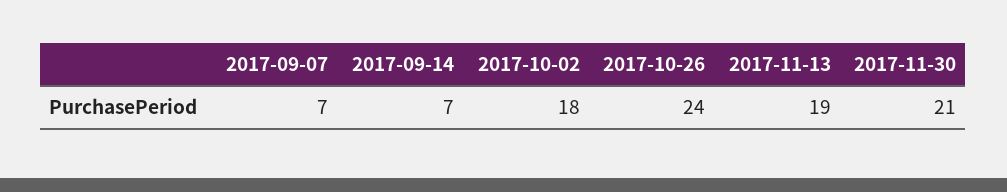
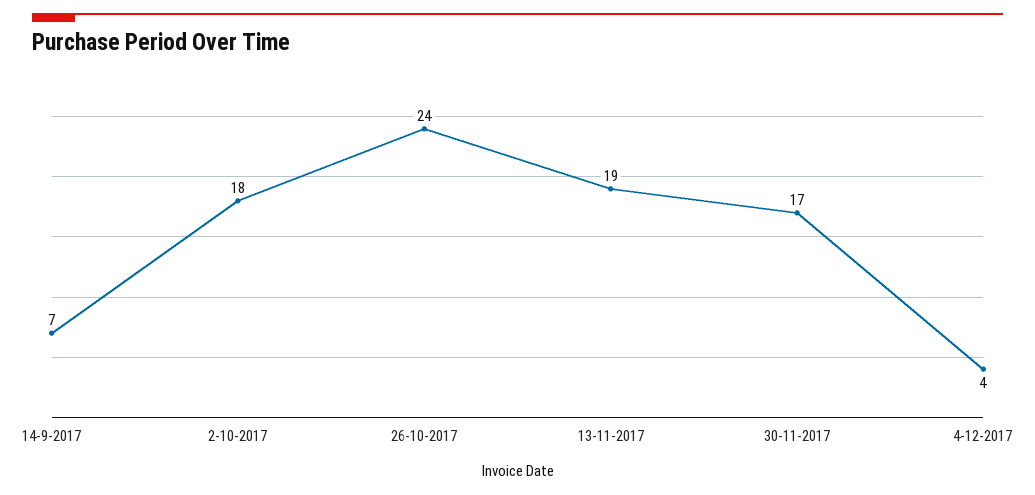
2017-09-07: 7 -> none
2017-11-30: 21 -> 17
4-12-2017: none -> 4

